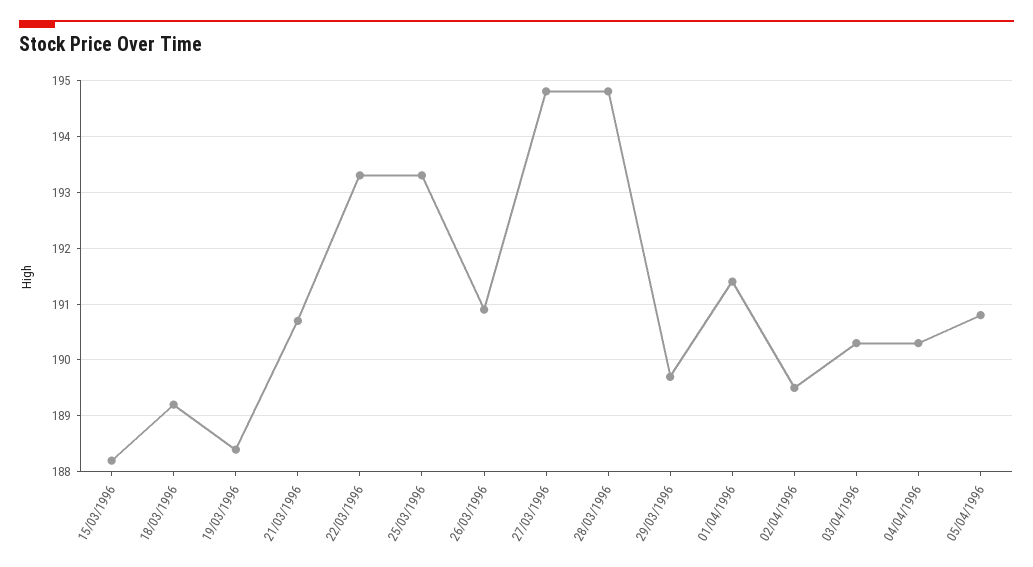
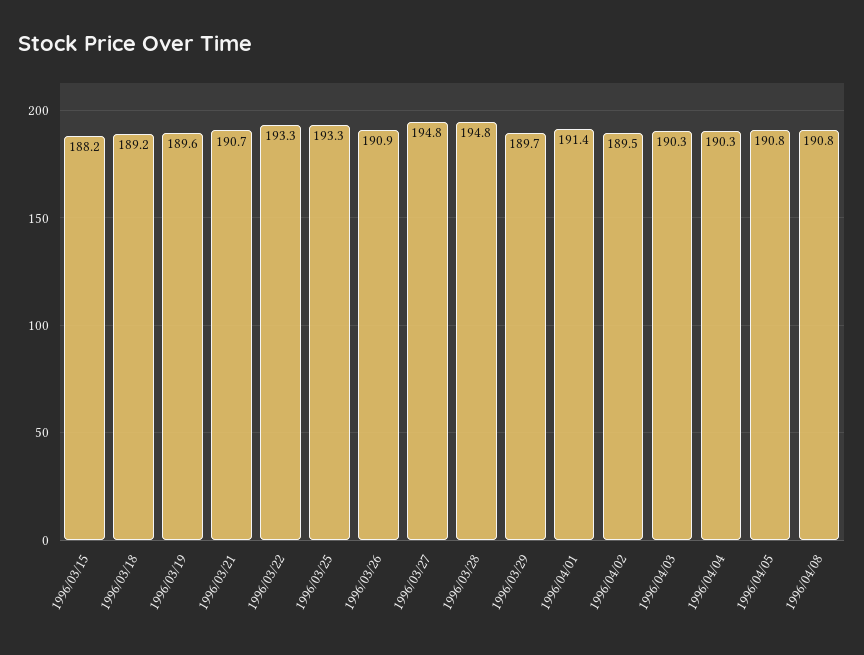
19/03/1996: 188.5 -> 189.6
1996/04/08: none -> 190.8

